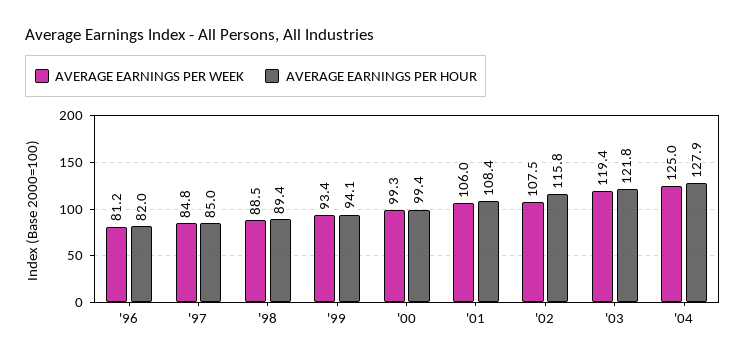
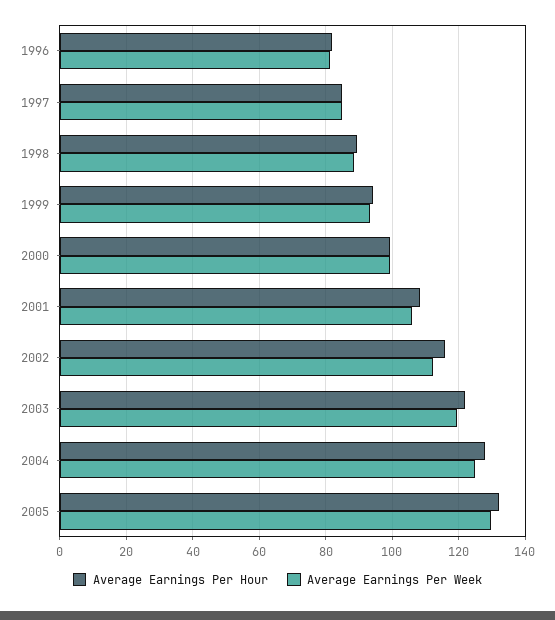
AVERAGE EARNINGS PER WEEK, '02: 107.5 -> 112
AVERAGE EARNINGS PER HOUR, 2005: none -> 132
AVERAGE EARNINGS PER WEEK, 2005: none -> 130

